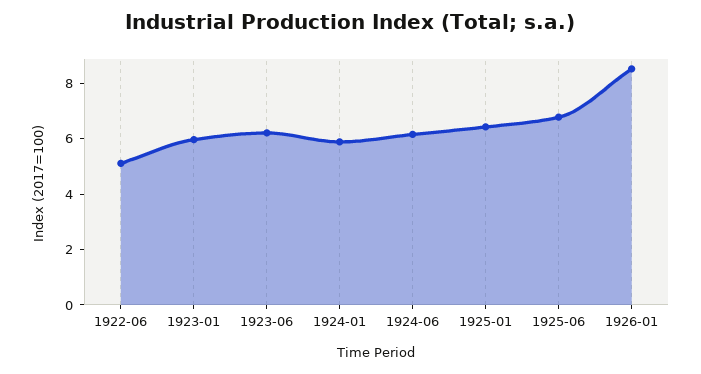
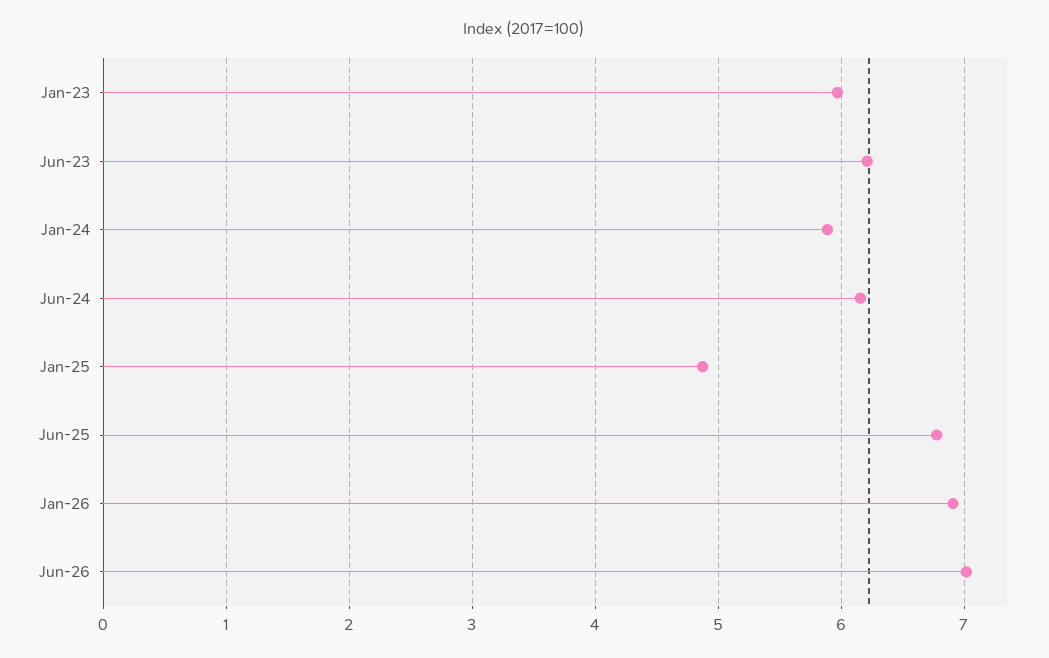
1922-06: 5 -> none
1925-01: 6.5 -> 4.9
1926-01: 8.5 -> 6.9
Jun-26: none -> 7

